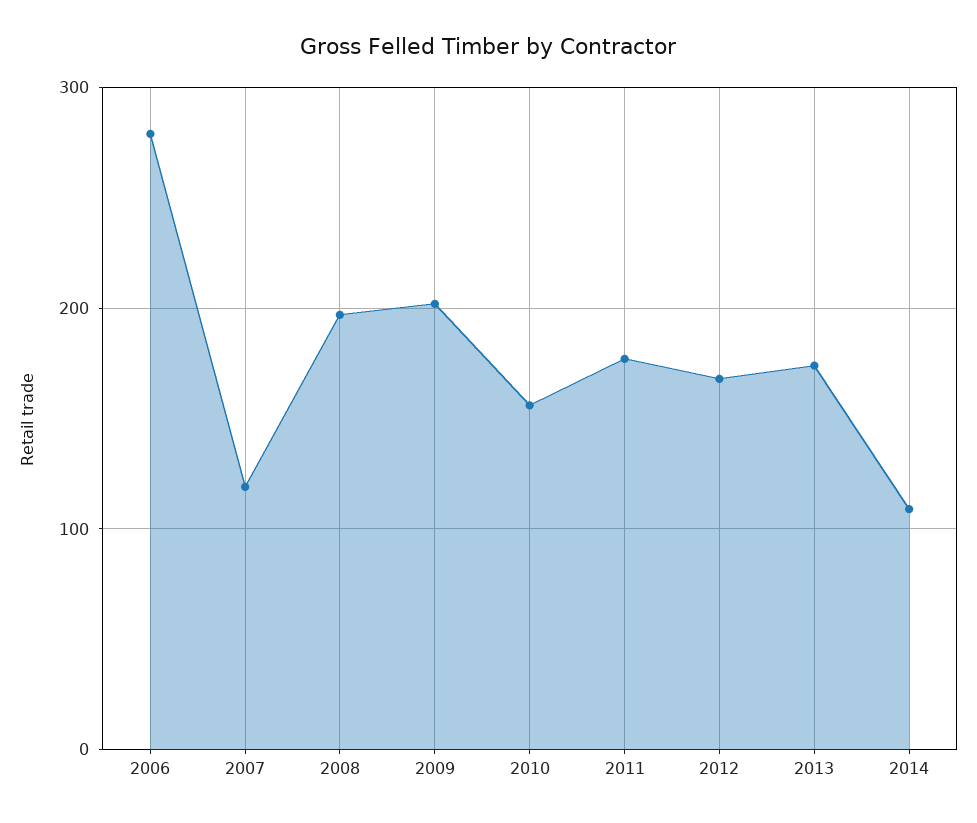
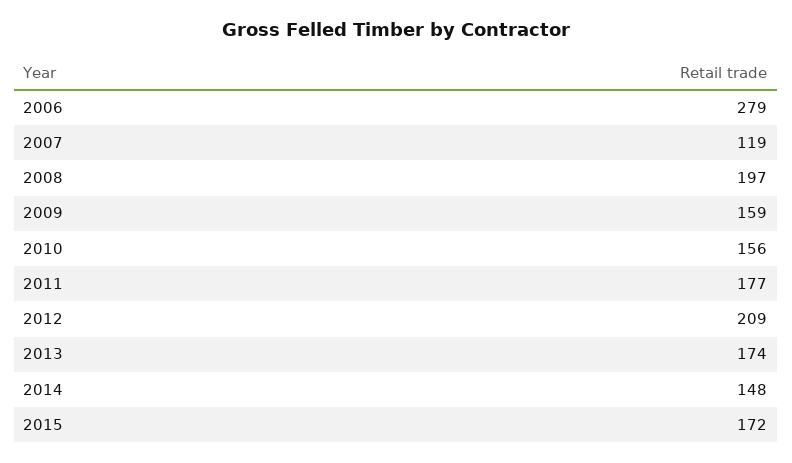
2009: 200 -> 159
2012: 170 -> 209
2014: 110 -> 148
2015: none -> 172

